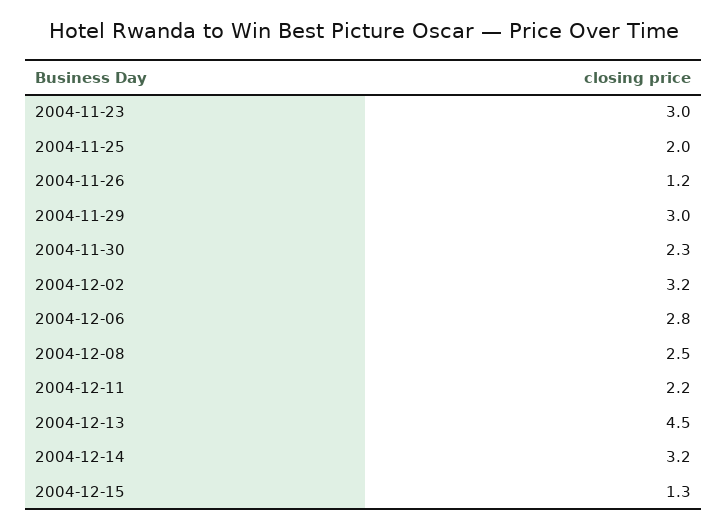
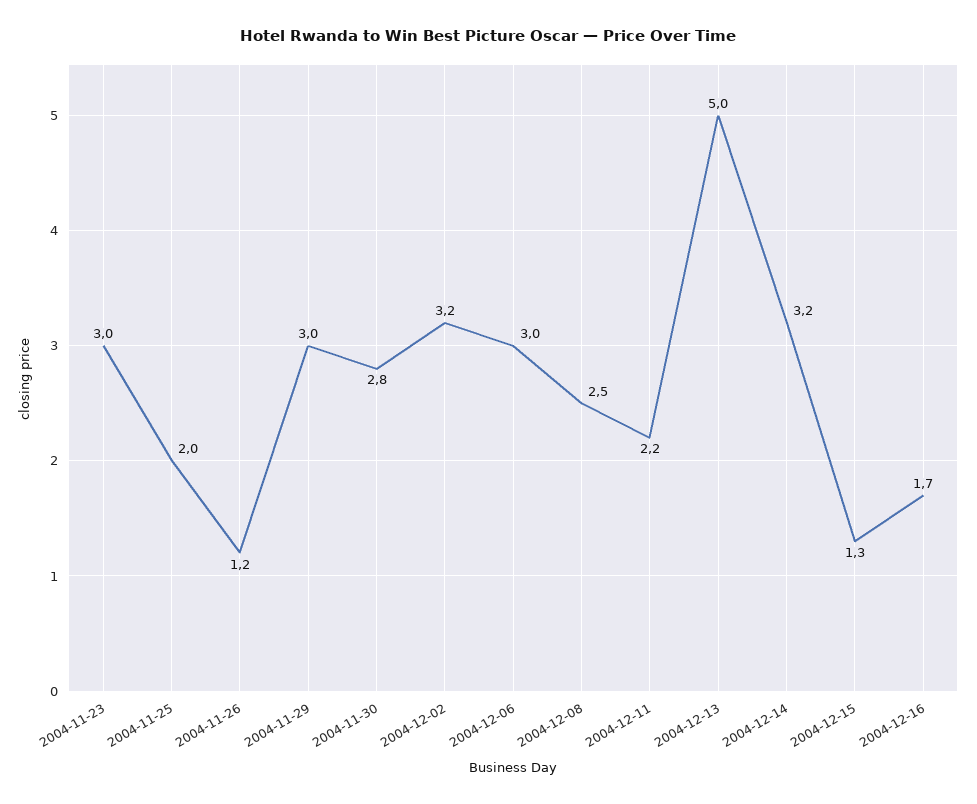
2004-11-30: 2.3 -> 2.8
2004-12-06: 2.8 -> 3
2004-12-13: 4.5 -> 5
2004-12-16: none -> 1.7

